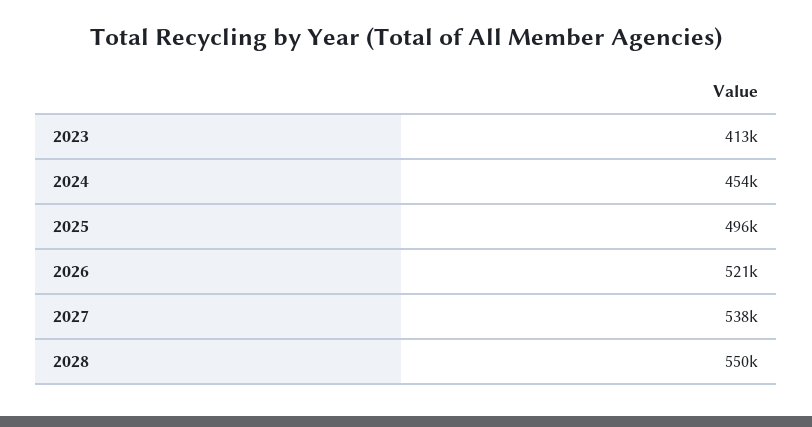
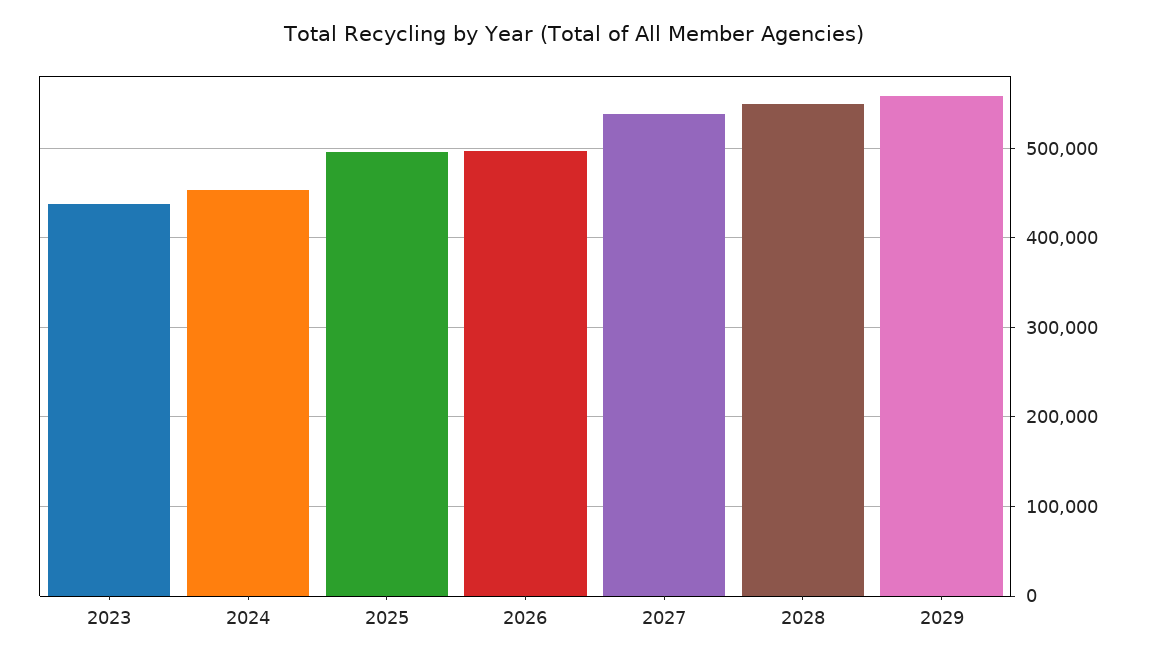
2023: 413000 -> 440000
2026: 521000 -> 500000
2029: none -> 560000

